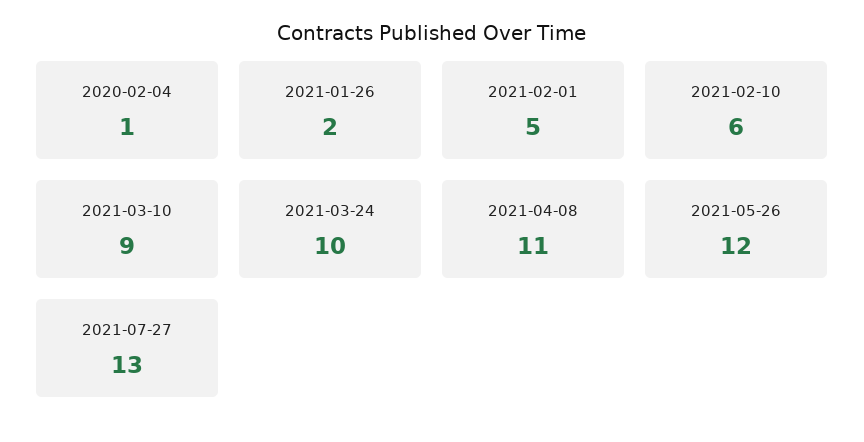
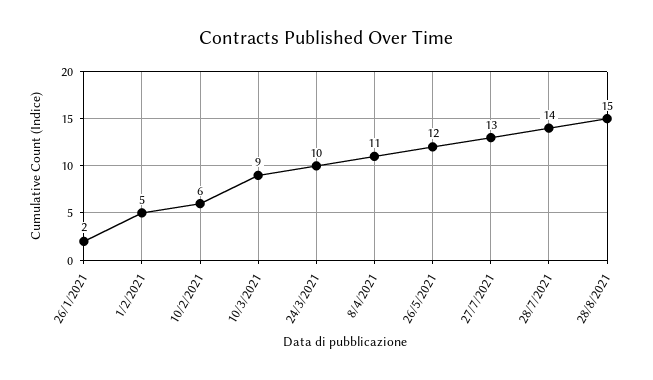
2020-02-04: 1 -> none
28/7/2021: none -> 14
28/8/2021: none -> 15

